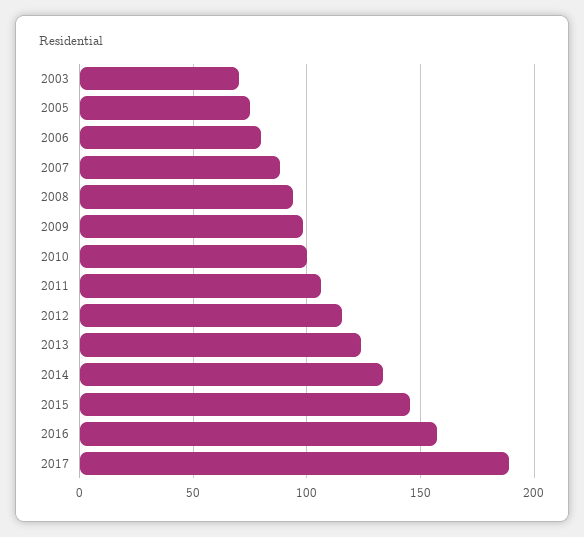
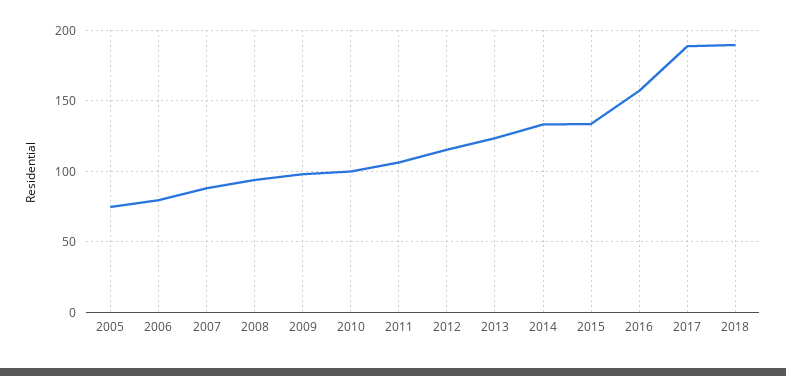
2003: 70 -> none
2015: 145 -> 135
2018: none -> 190

